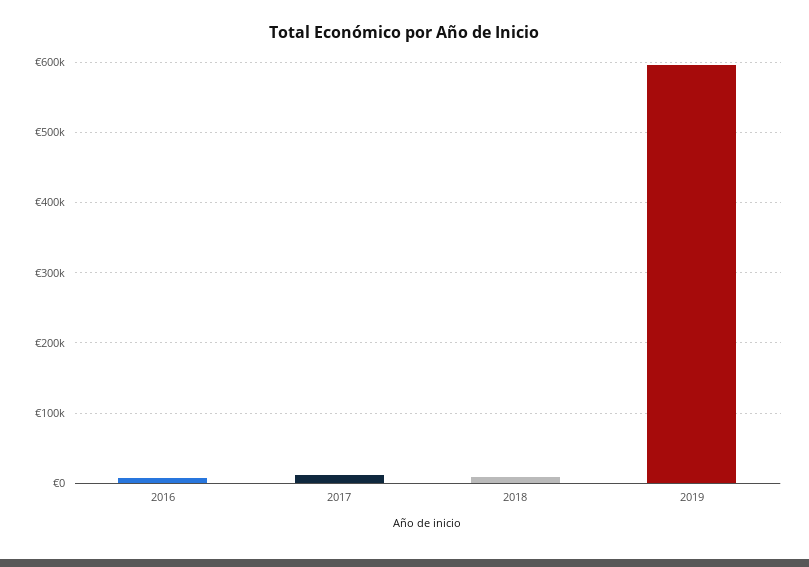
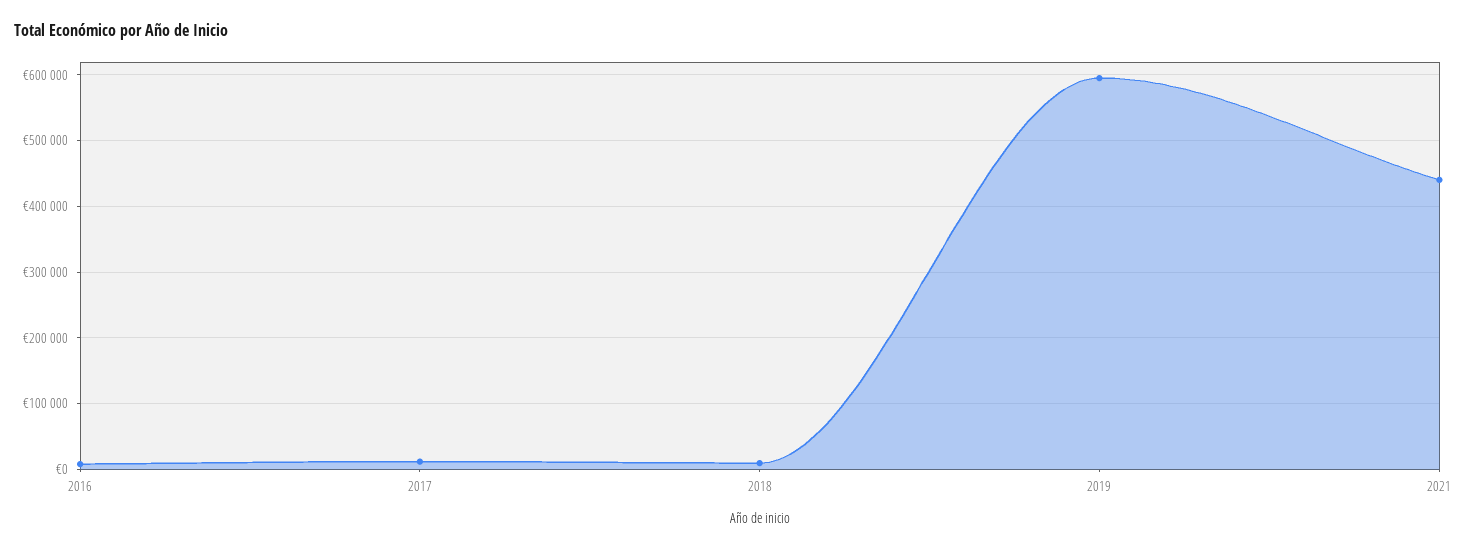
2021: none -> 440000

